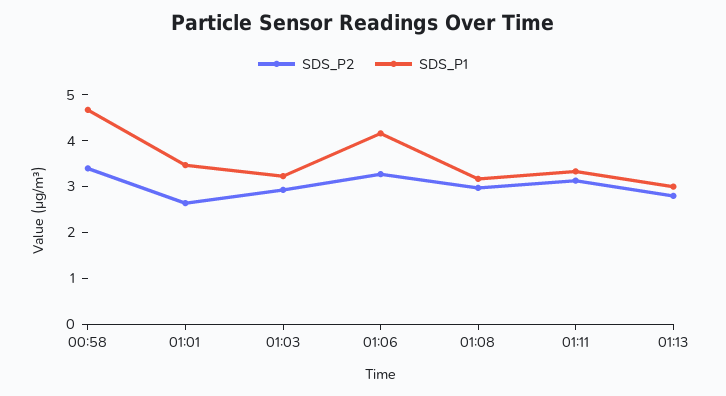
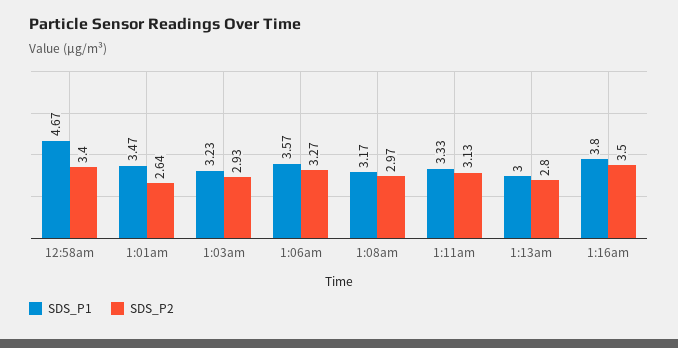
SDS_P1, 01:06: 4.2 -> 3.57
SDS_P1, 1:16am: none -> 3.8
SDS_P2, 1:16am: none -> 3.5

